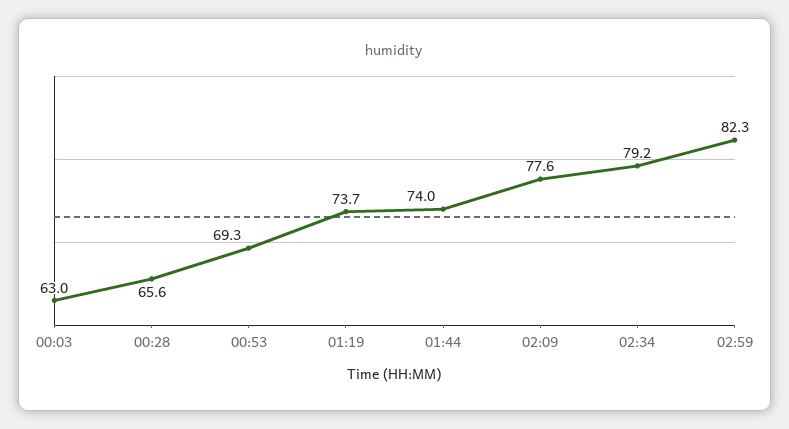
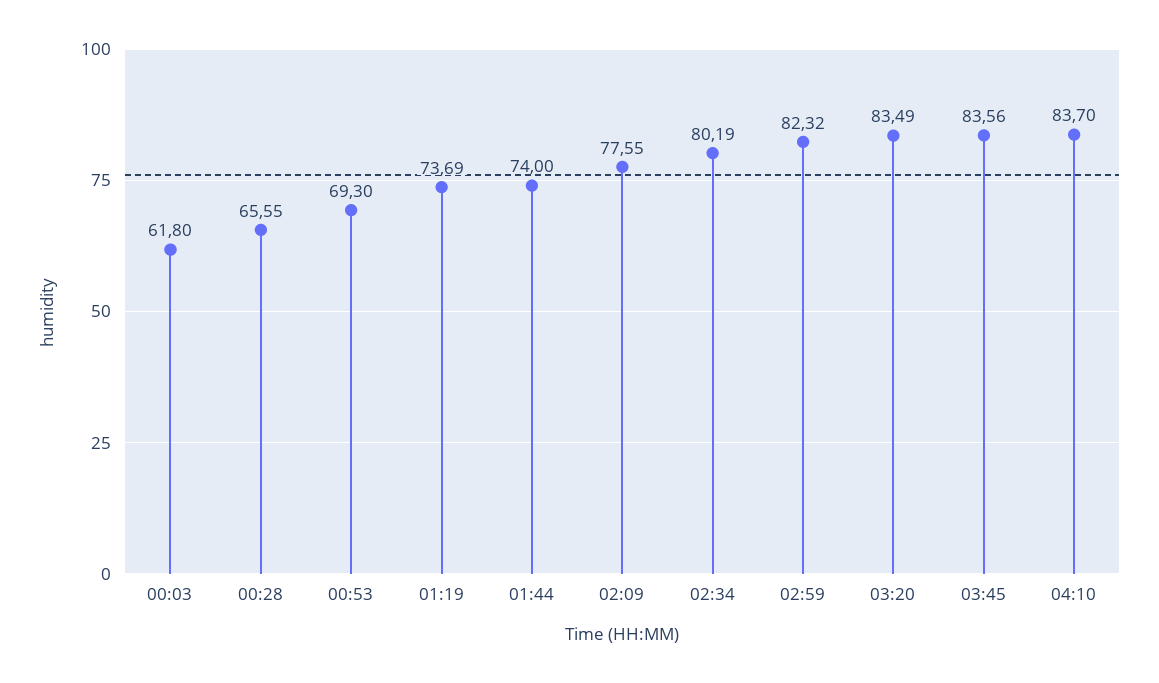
00:03: 63 -> 61.8
02:34: 79.2 -> 80.19
03:20: none -> 83.49
03:45: none -> 83.56
04:10: none -> 83.7

